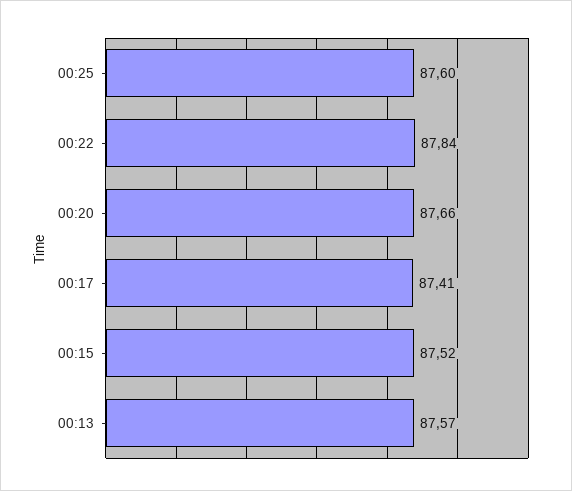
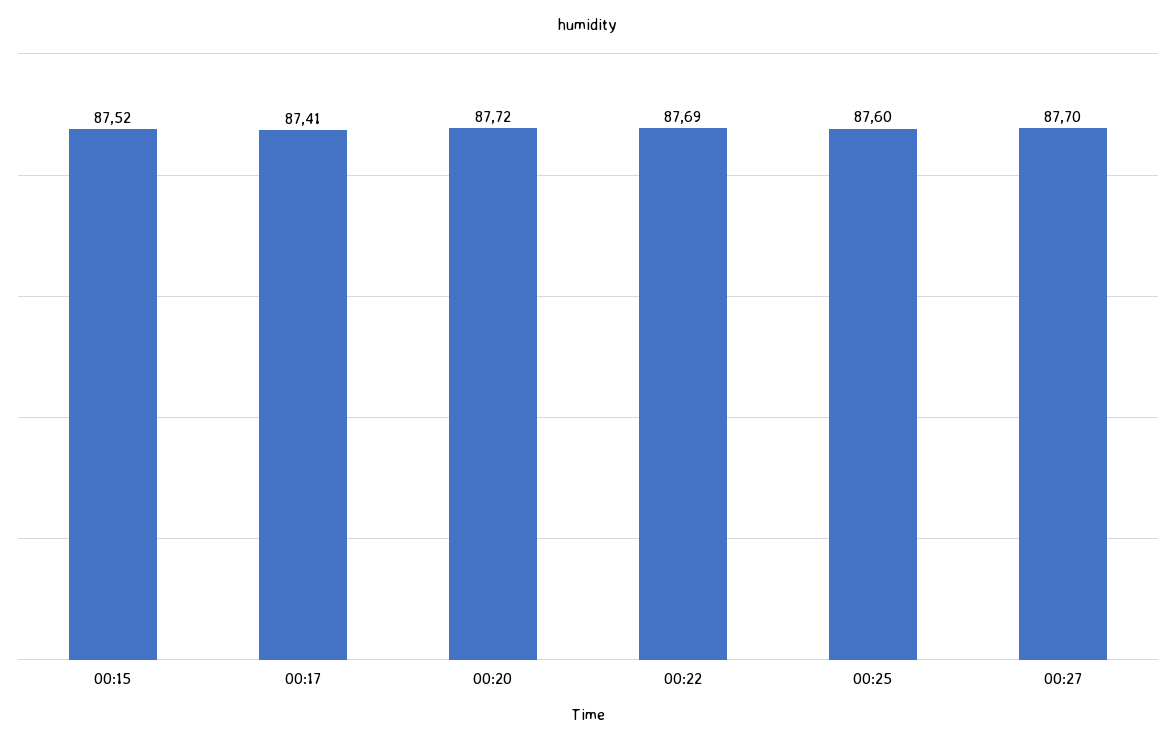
00:22: 87.84 -> 87.69
00:20: 87.66 -> 87.72
00:13: 87.57 -> none
00:27: none -> 87.7

